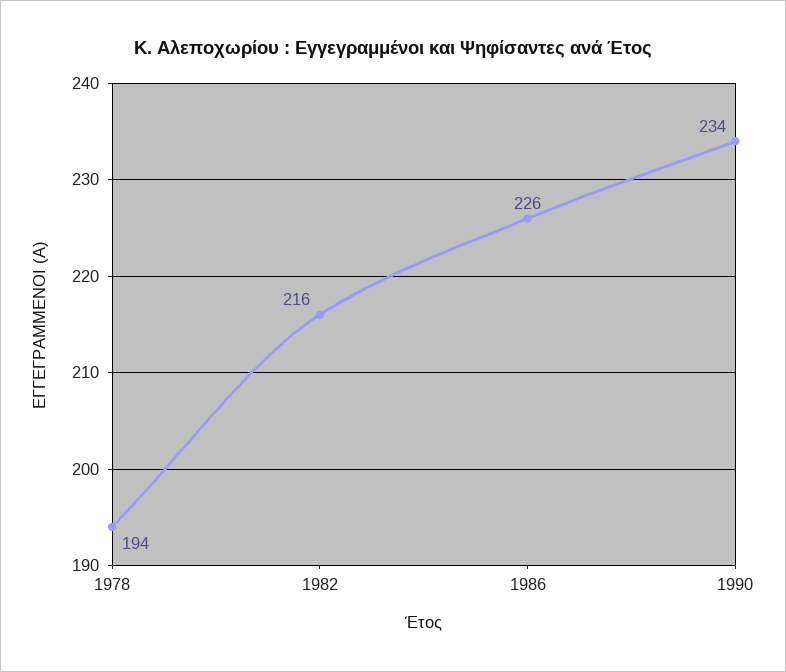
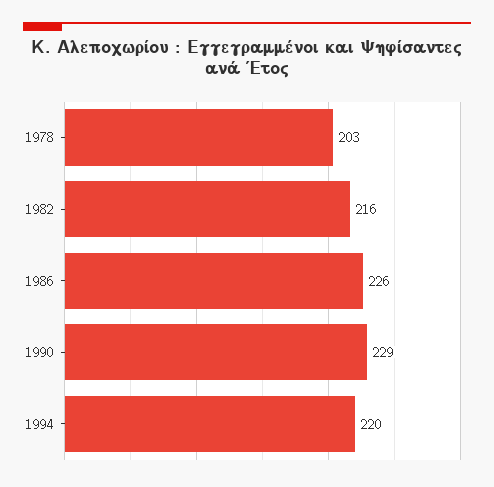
1978: 194 -> 203
1990: 234 -> 229
1994: none -> 220

